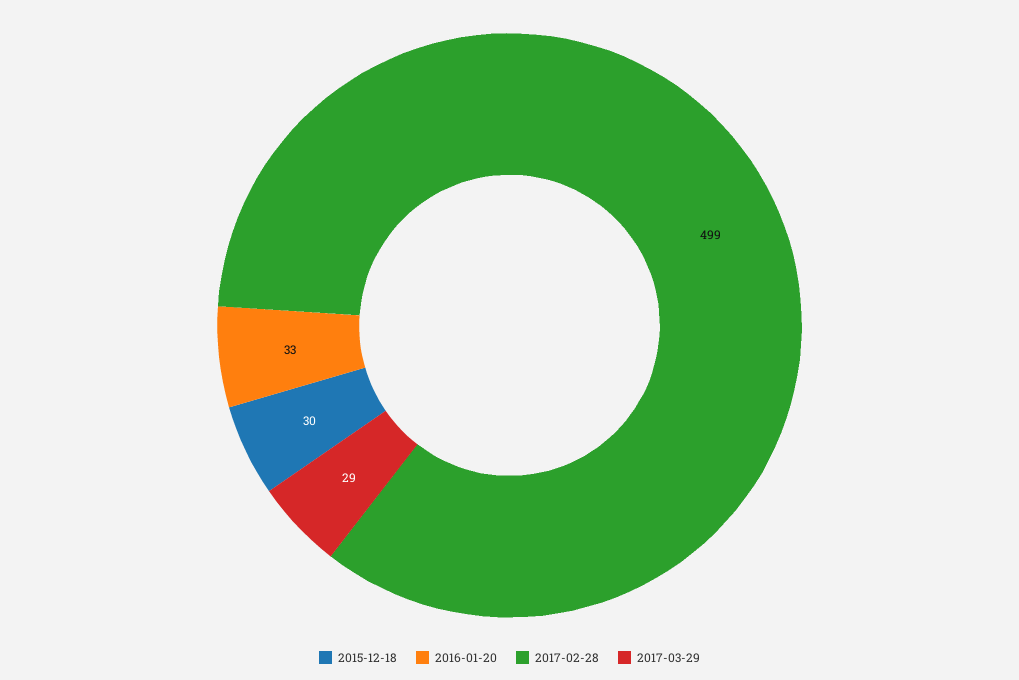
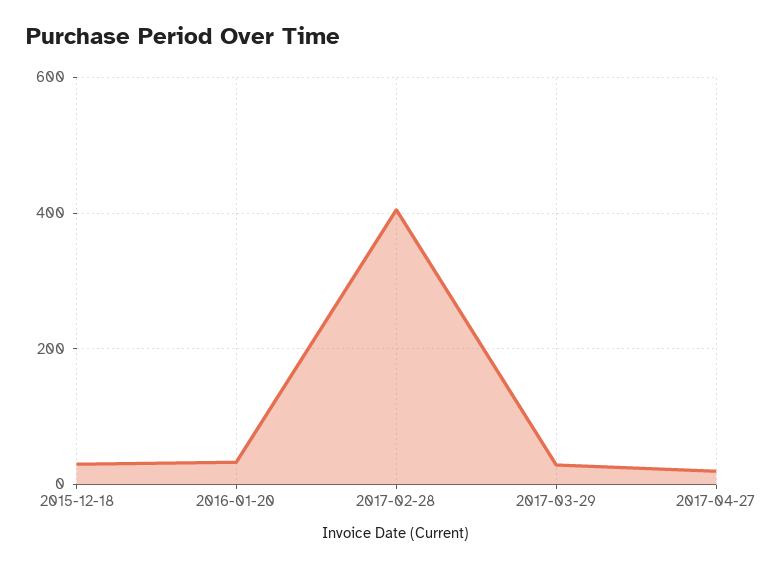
2017-02-28: 499 -> 400
2017-04-27: none -> 20

